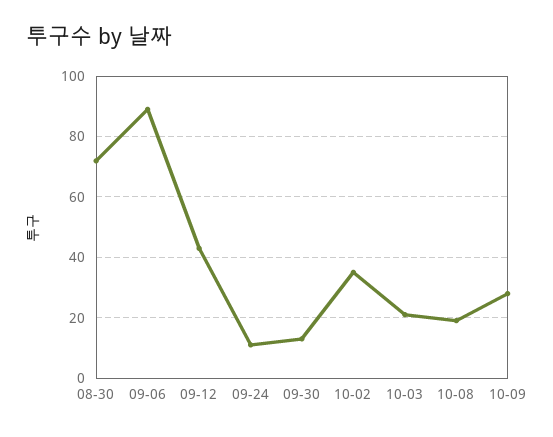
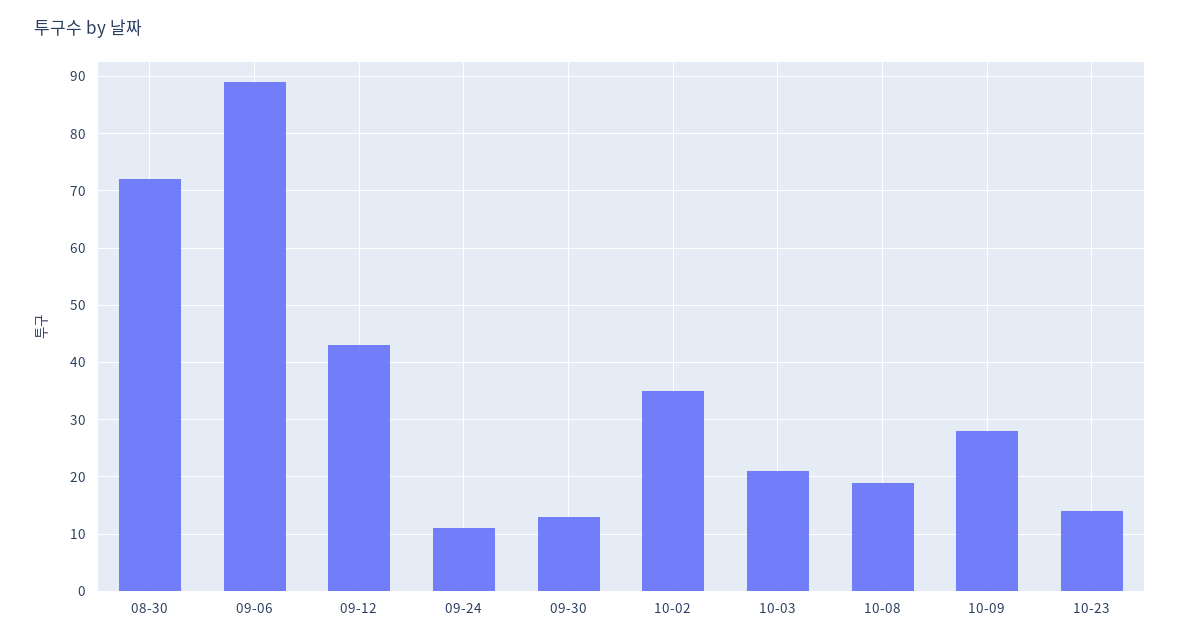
10-23: none -> 15

